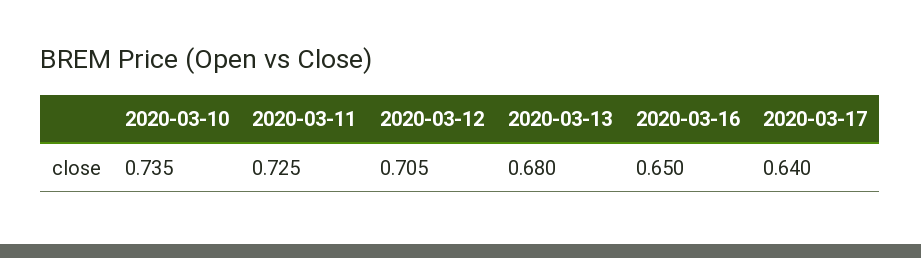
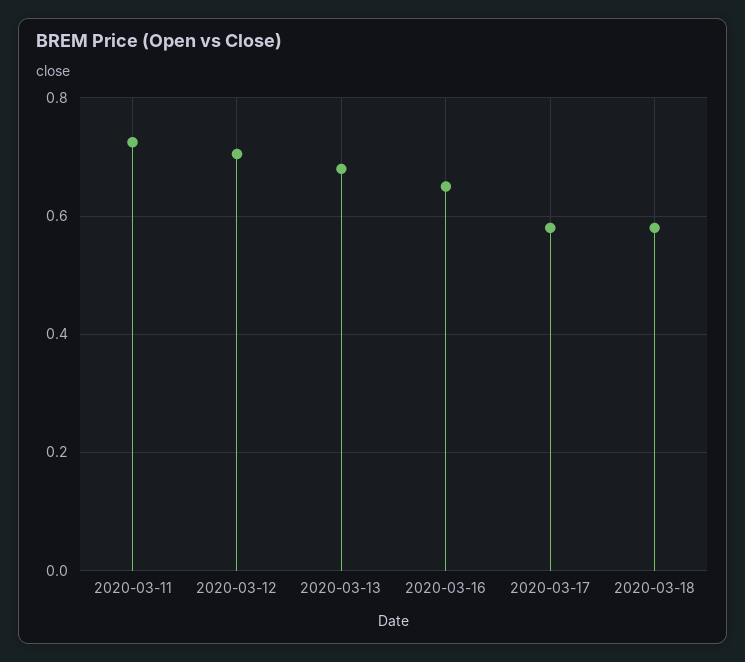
2020-03-10: 0.735 -> none
2020-03-17: 0.64 -> 0.58
2020-03-18: none -> 0.58

